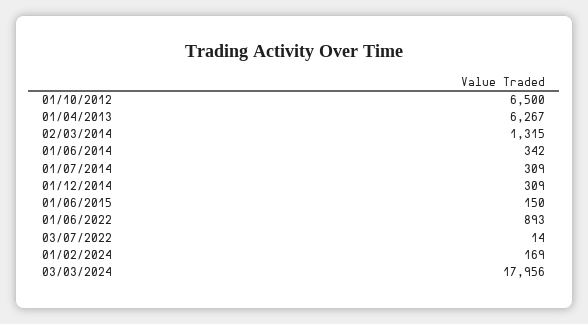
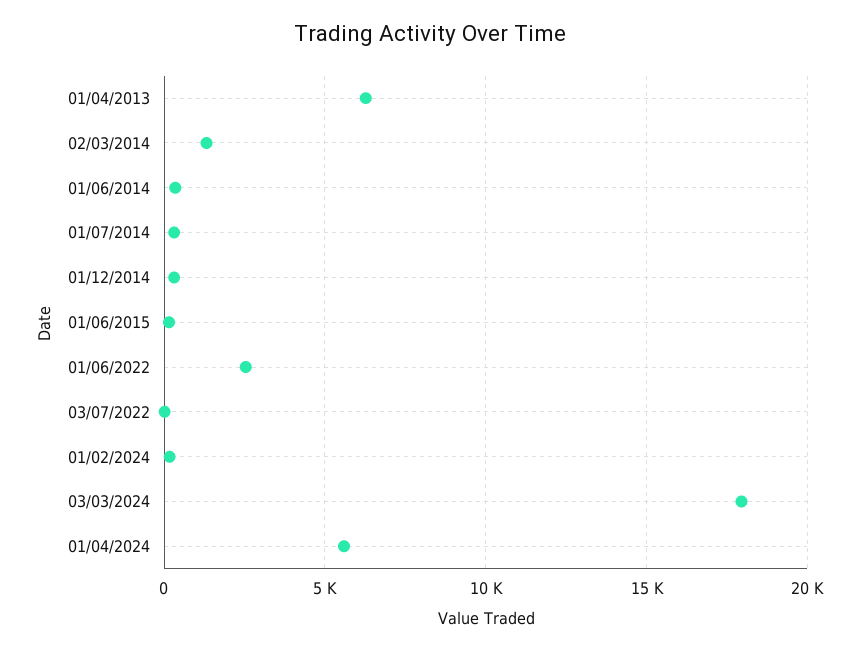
01/10/2012: 6500 -> none
01/06/2022: 893 -> 2500
01/04/2024: none -> 5500

